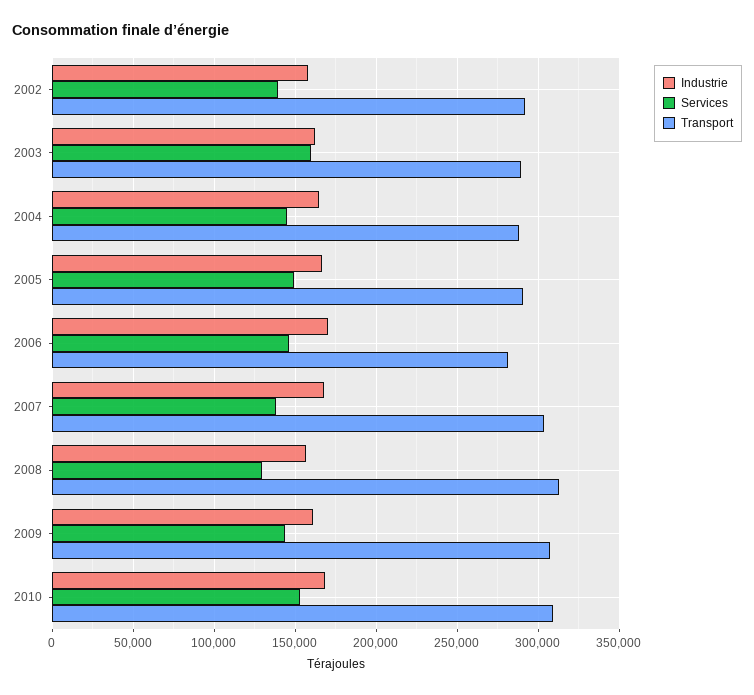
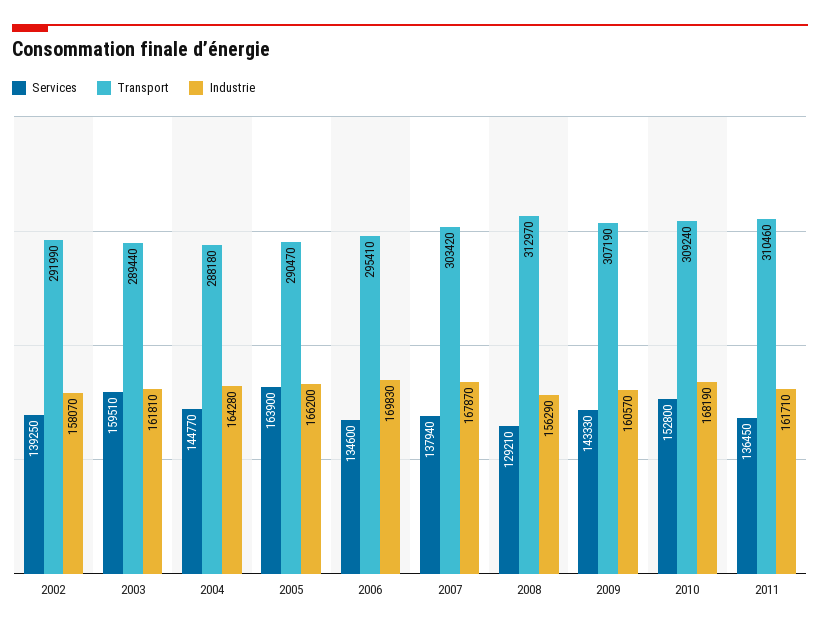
Services, 2005: 150000 -> 163900
Services, 2006: 145000 -> 134600
Transport, 2006: 280000 -> 295410
Services, 2011: none -> 136450
Transport, 2011: none -> 310460
Industrie, 2011: none -> 161710

